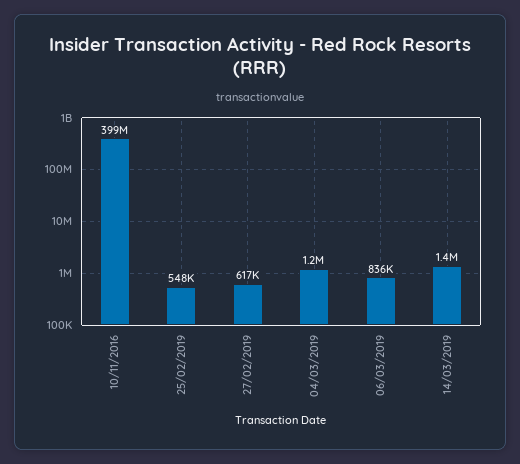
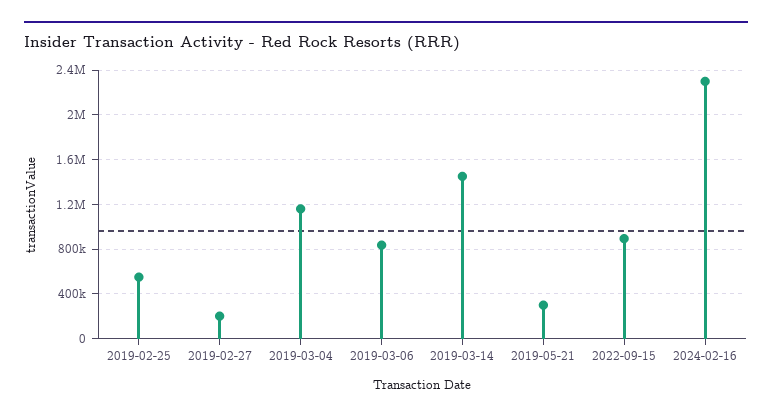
10/11/2016: 399000000 -> none
27/02/2019: 617000 -> 200000
2019-05-21: none -> 300000
2022-09-15: none -> 900000
2024-02-16: none -> 2300000

